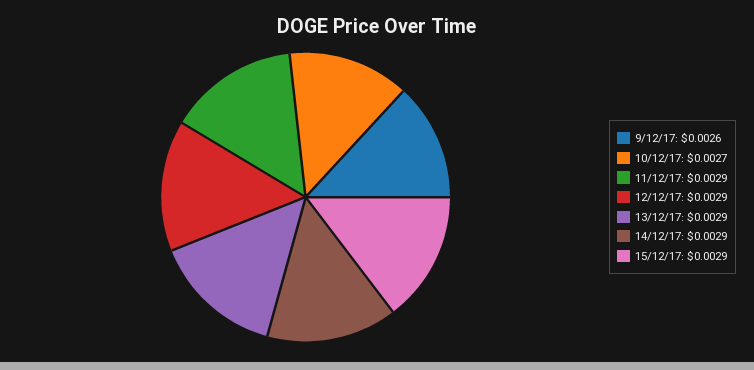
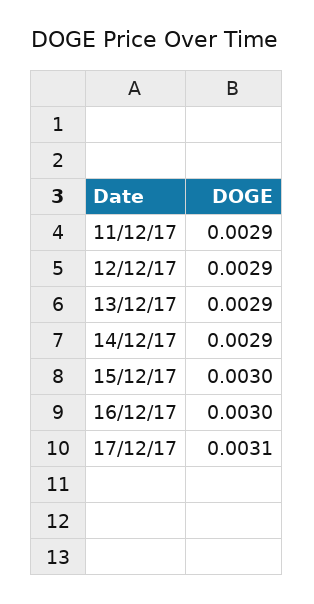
9/12/17: 0.0026 -> none
10/12/17: 0.0027 -> none
15/12/17: 0.0029 -> 0.003
16/12/17: none -> 0.003
17/12/17: none -> 0.0031

